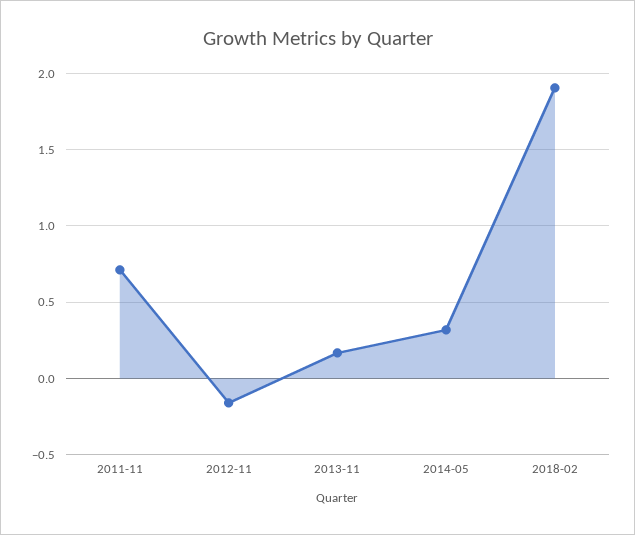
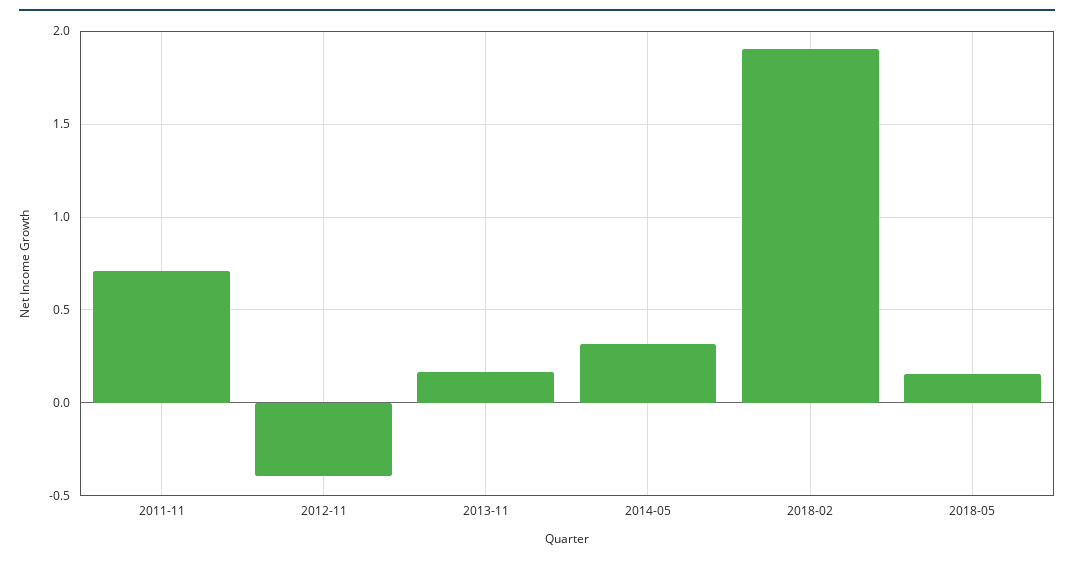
2012-11: -0.15 -> -0.4
2018-05: none -> 0.15

